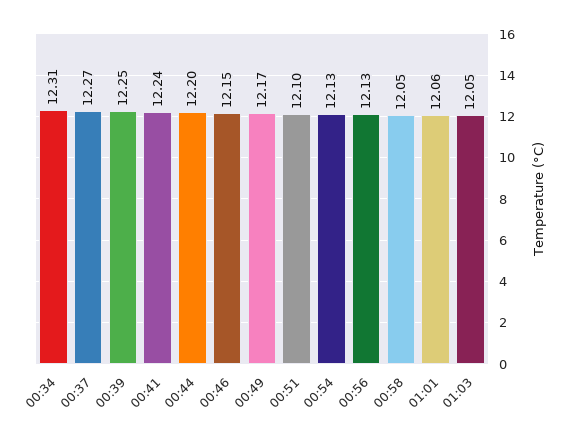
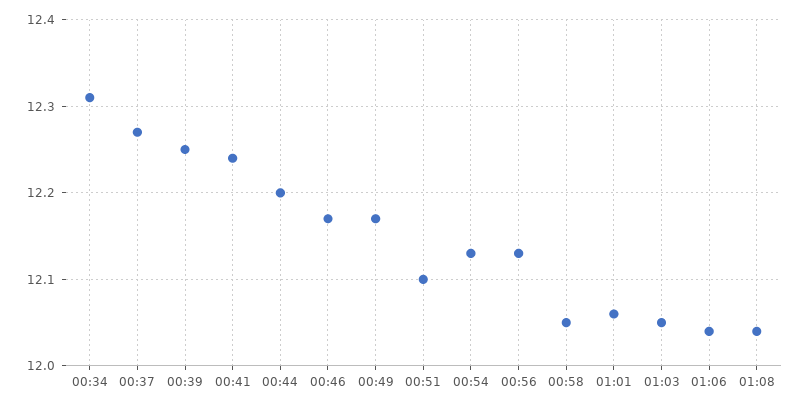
00:46: 12.15 -> 12.17
01:06: none -> 12.04
01:08: none -> 12.04

